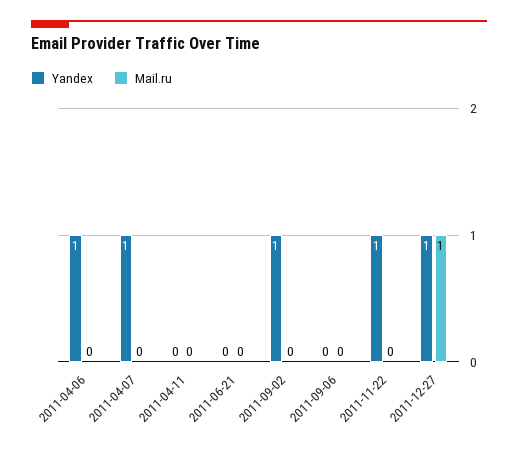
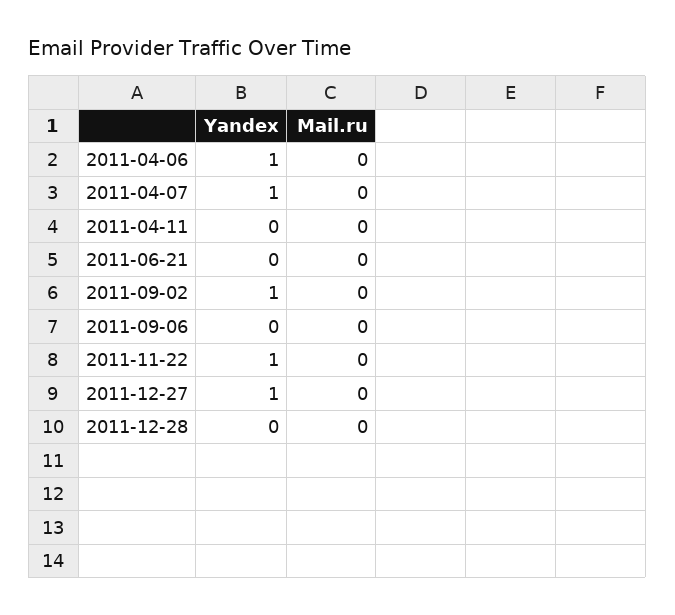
Mail.ru, 2011-12-27: 1 -> 0
Yandex, 2011-12-28: none -> 0
Mail.ru, 2011-12-28: none -> 0

